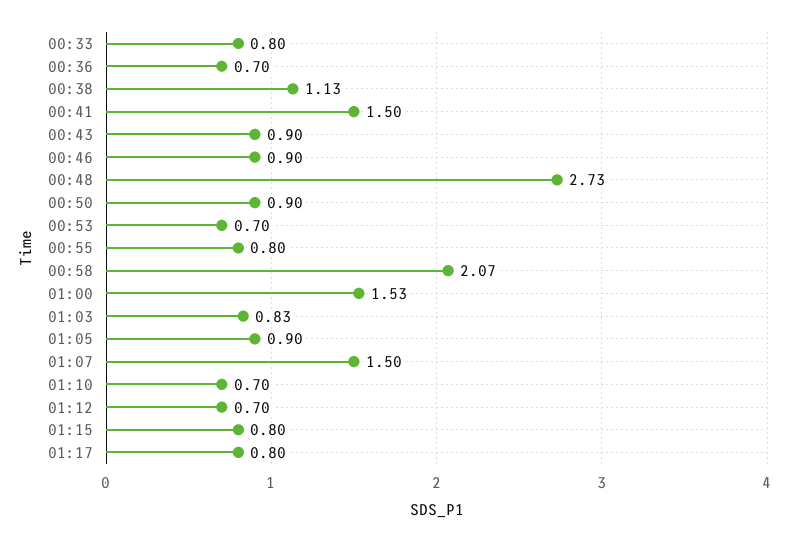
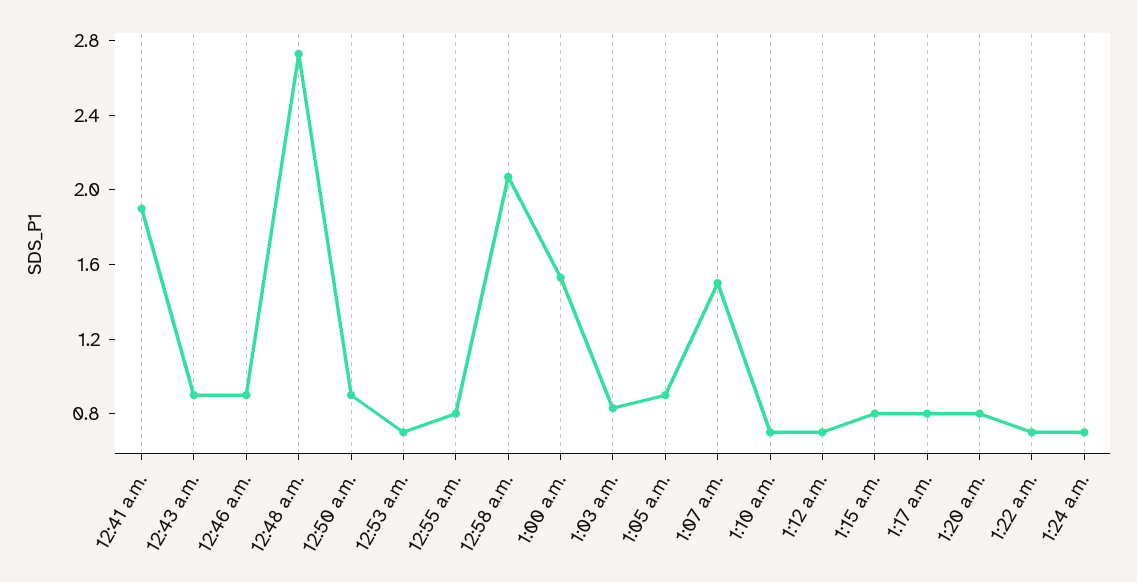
00:33: 0.8 -> none
00:36: 0.7 -> none
00:38: 1.13 -> none
00:41: 1.5 -> 1.9
1:20 a.m.: none -> 0.8
1:22 a.m.: none -> 0.7
1:24 a.m.: none -> 0.7

